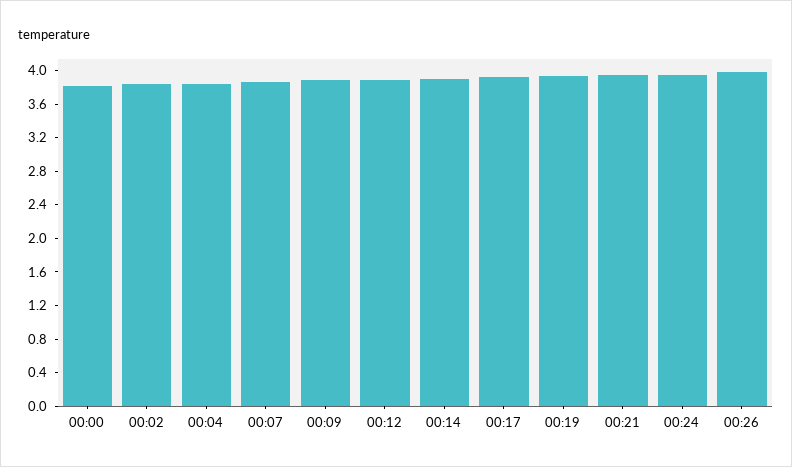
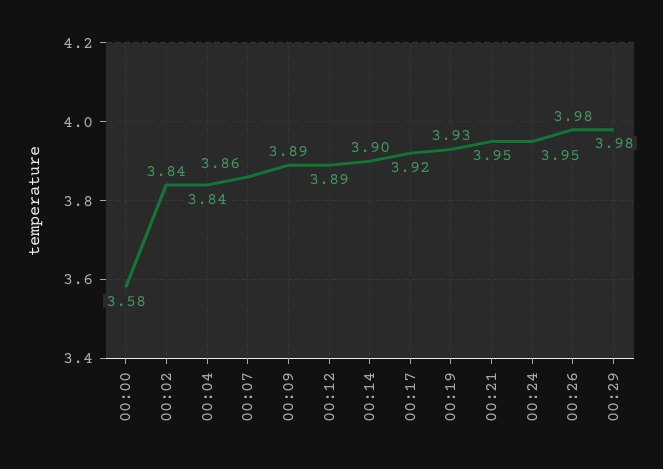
00:00: 3.8 -> 3.58
00:29: none -> 3.98

